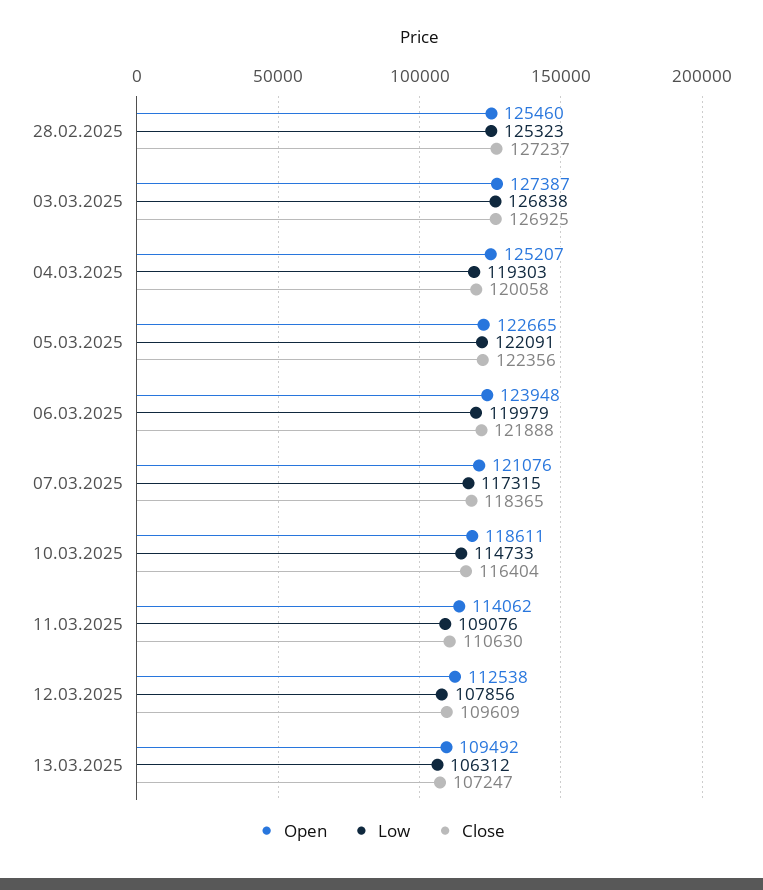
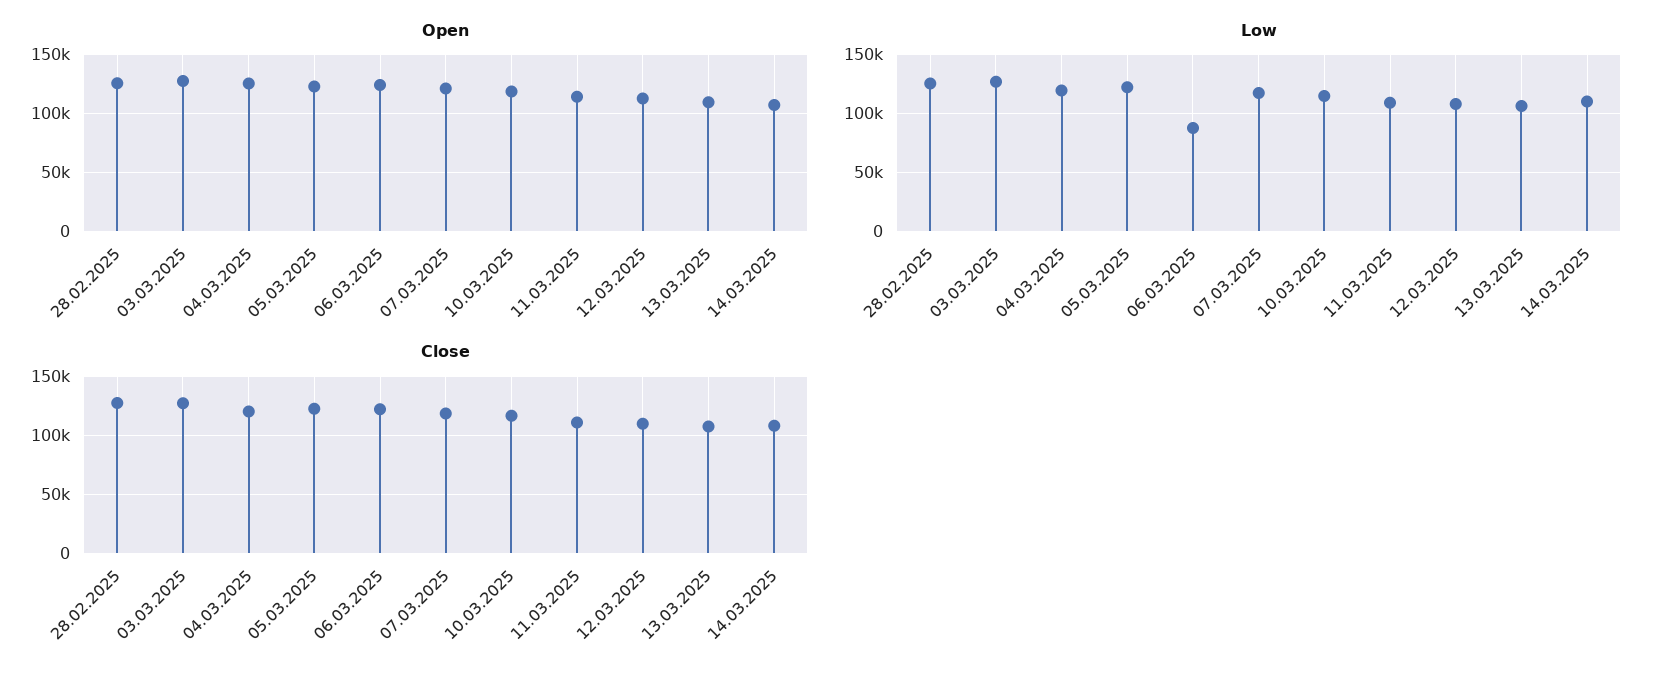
Low, 06.03.2025: 119979 -> 90000
Open, 14.03.2025: none -> 110000
Low, 14.03.2025: none -> 110000
Close, 14.03.2025: none -> 110000

